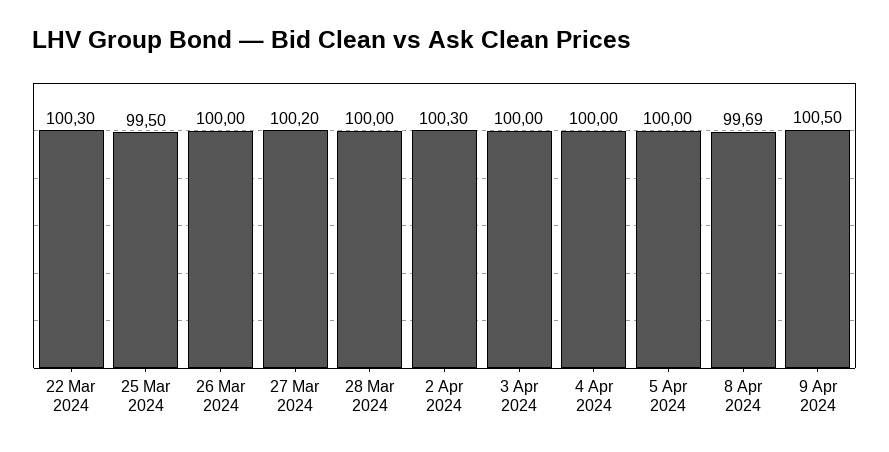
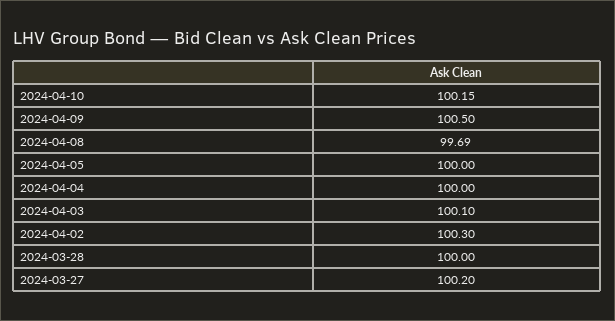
22 Mar 2024: 100.3 -> none
25 Mar 2024: 99.5 -> none
26 Mar 2024: 100 -> none
3 Apr 2024: 100 -> 100.1
2024-04-10: none -> 100.15

